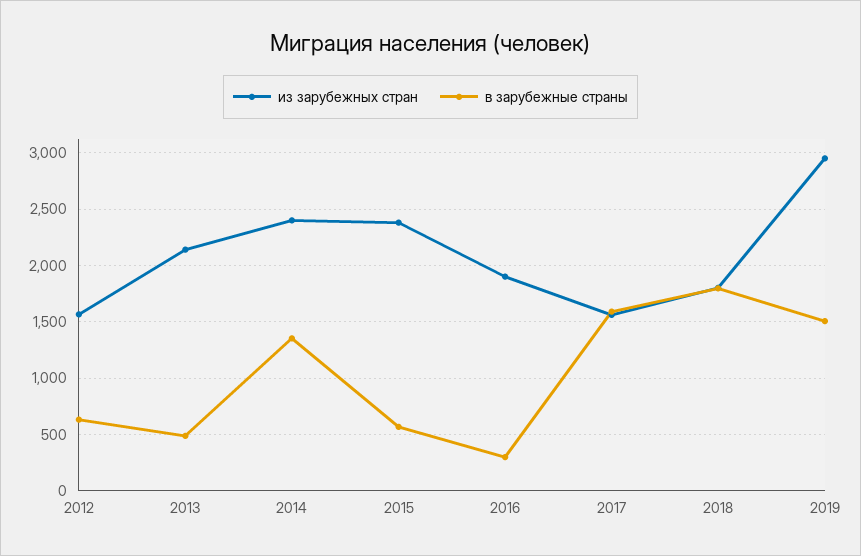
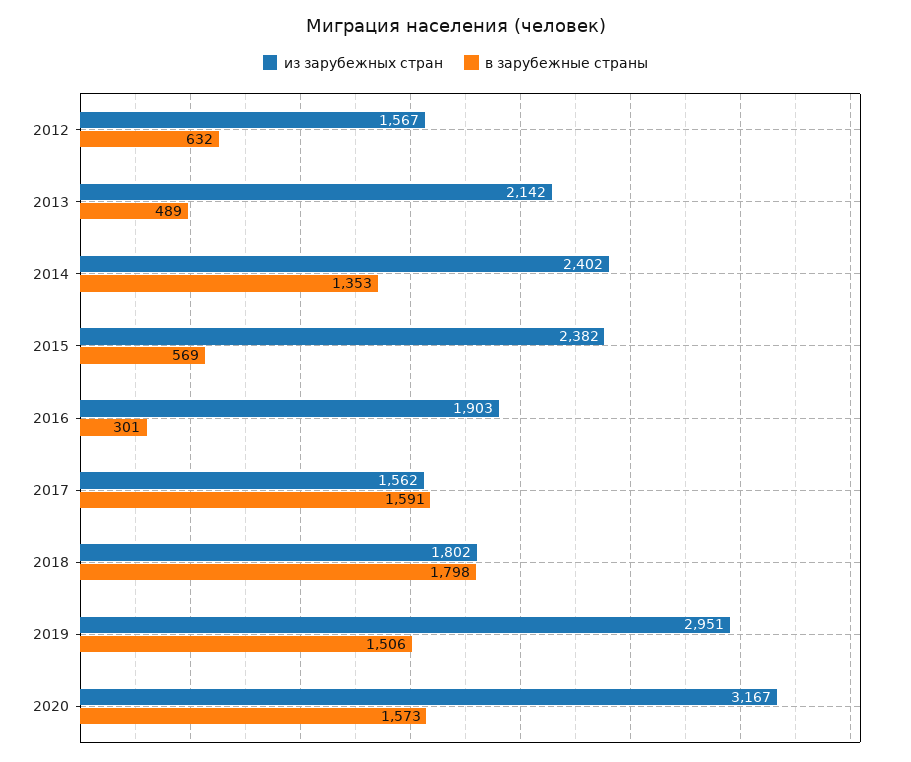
из зарубежных стран, 2020: none -> 3167
в зарубежные страны, 2020: none -> 1573

